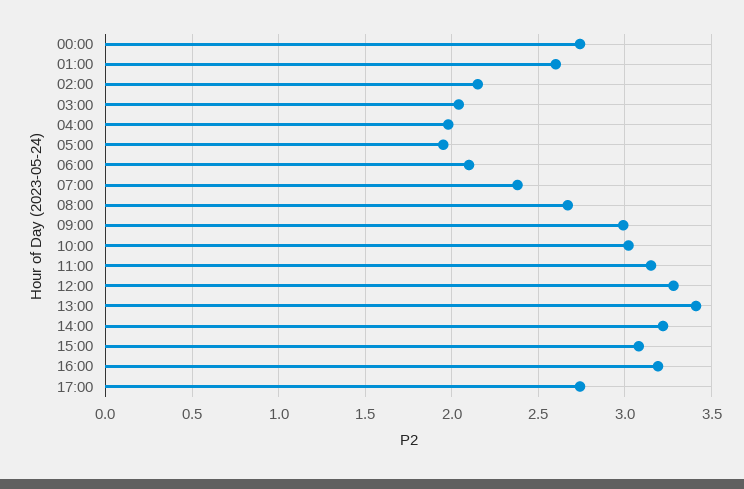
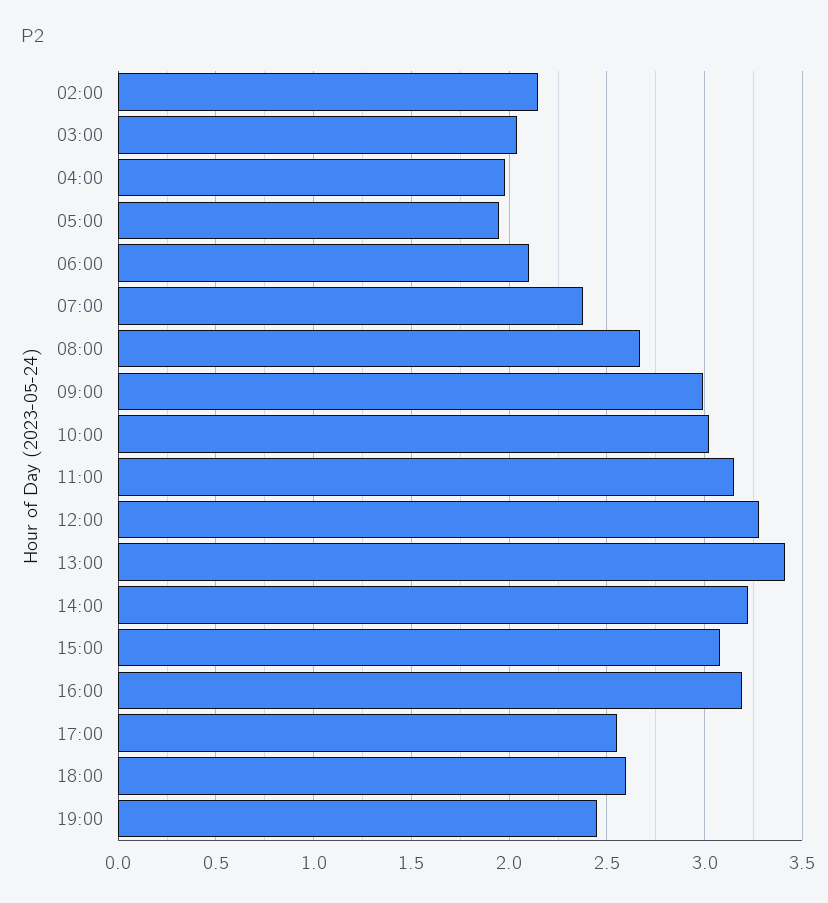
00:00: 2.75 -> none
01:00: 2.6 -> none
17:00: 2.75 -> 2.55
18:00: none -> 2.6
19:00: none -> 2.45

